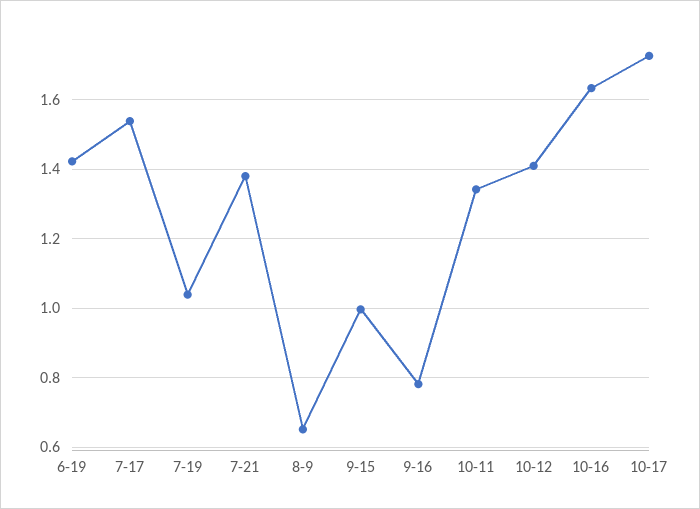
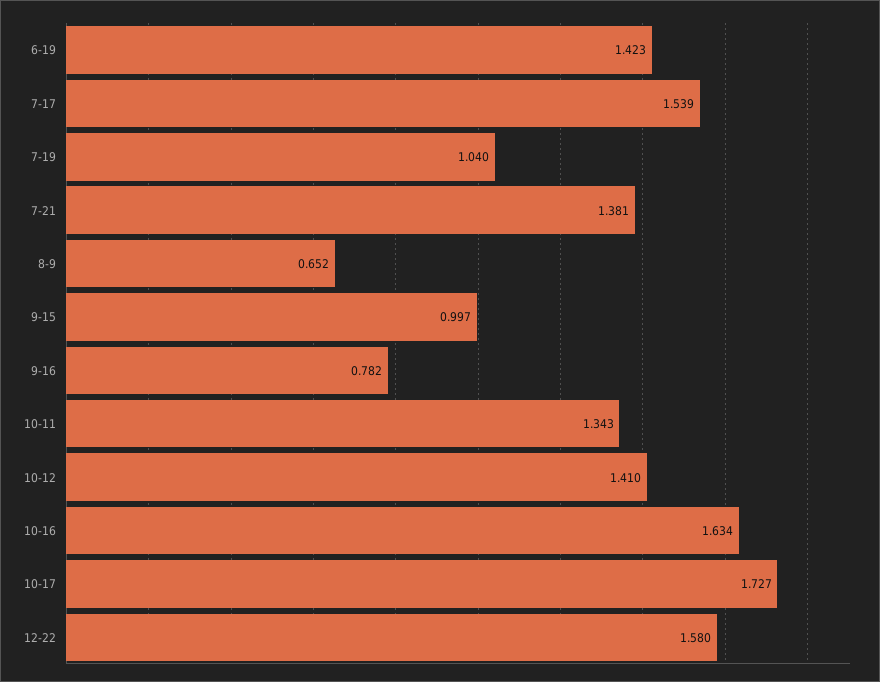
12-22: none -> 1.58

